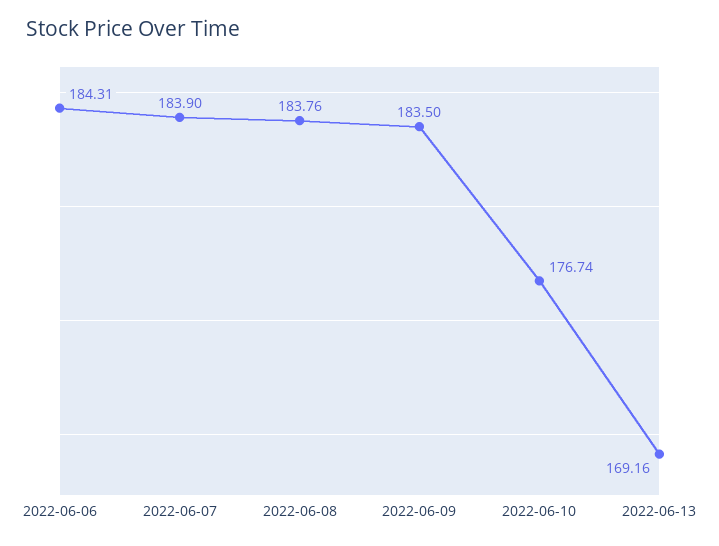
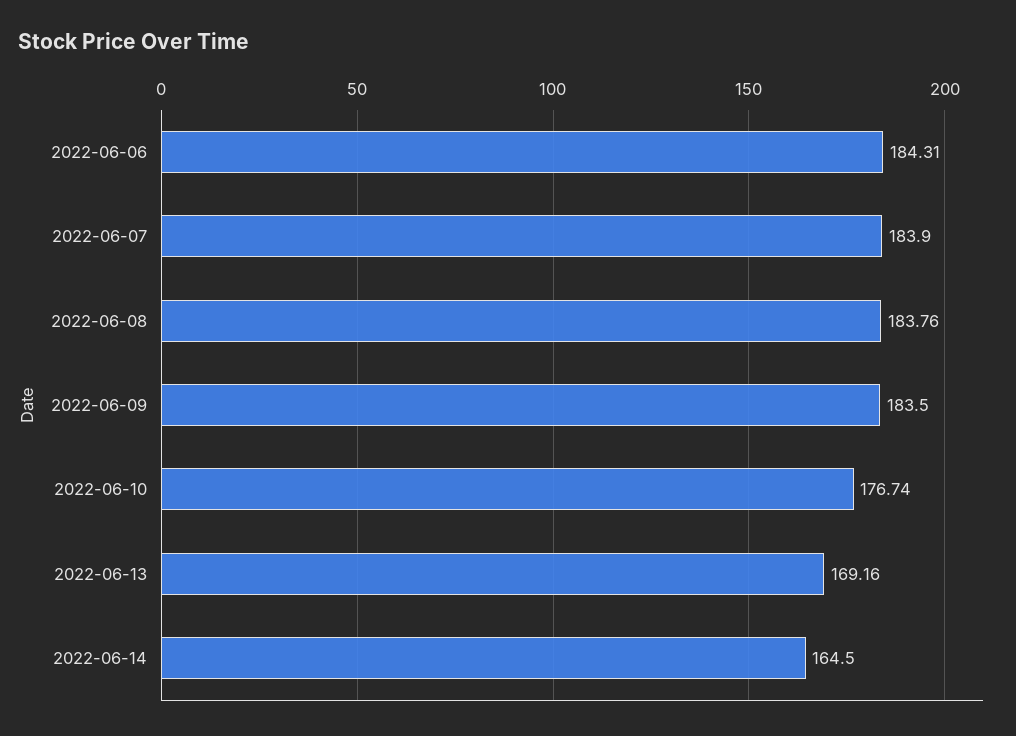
2022-06-14: none -> 164.5

